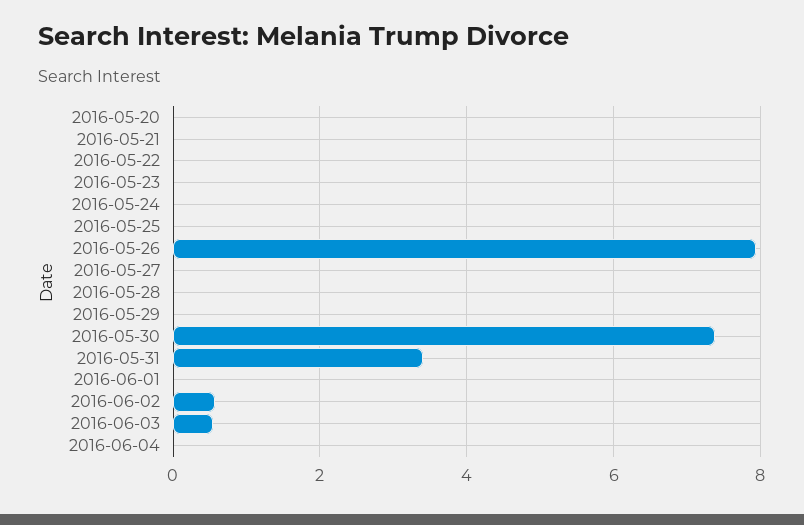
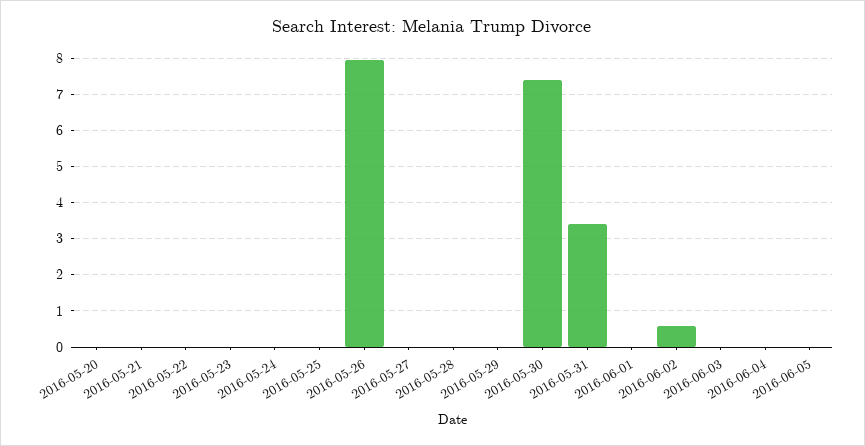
2016-06-03: 0.6 -> 0
2016-06-05: none -> 0

